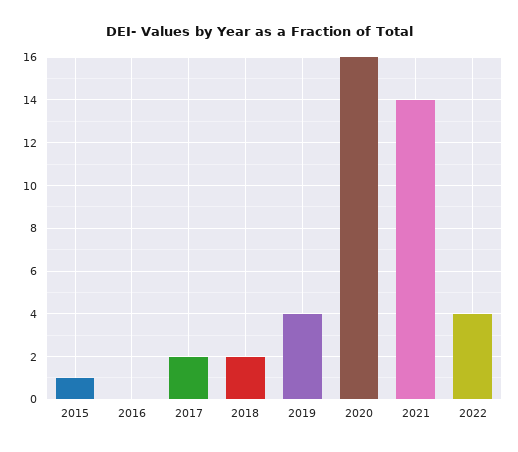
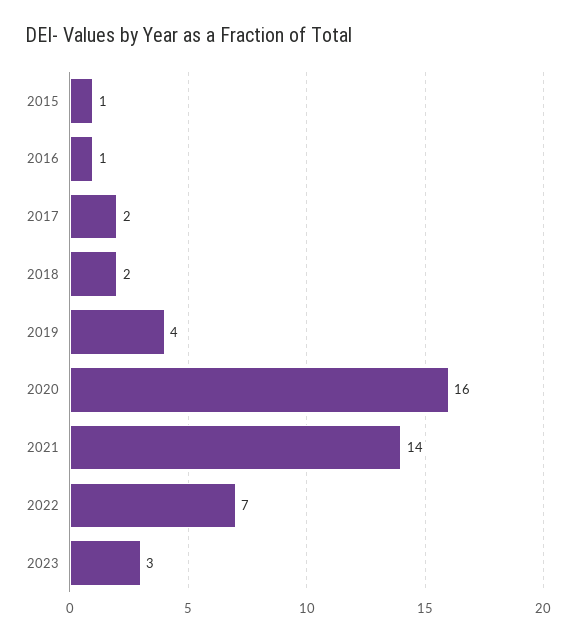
2016: 0 -> 1
2022: 4 -> 7
2023: none -> 3

